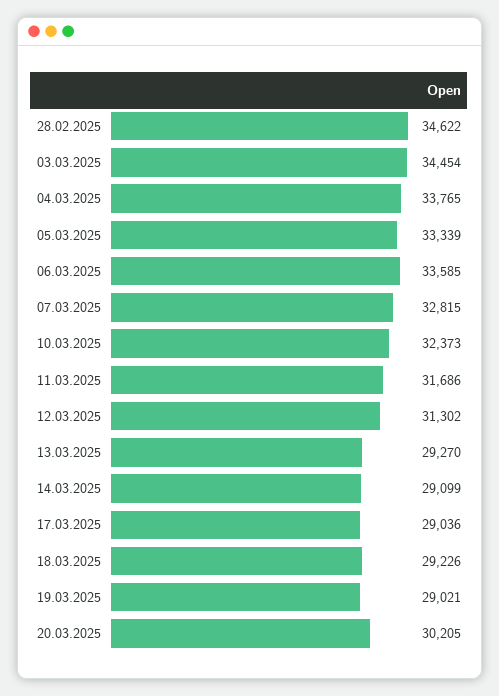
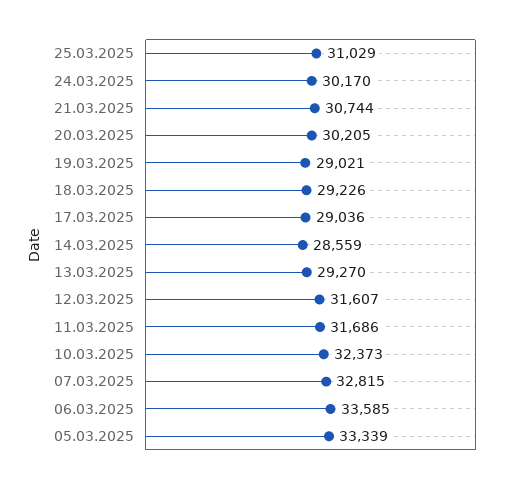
28.02.2025: 34622 -> none
03.03.2025: 34454 -> none
04.03.2025: 33765 -> none
12.03.2025: 31302 -> 31607
14.03.2025: 29099 -> 28559
25.03.2025: none -> 31029
24.03.2025: none -> 30170
21.03.2025: none -> 30744

